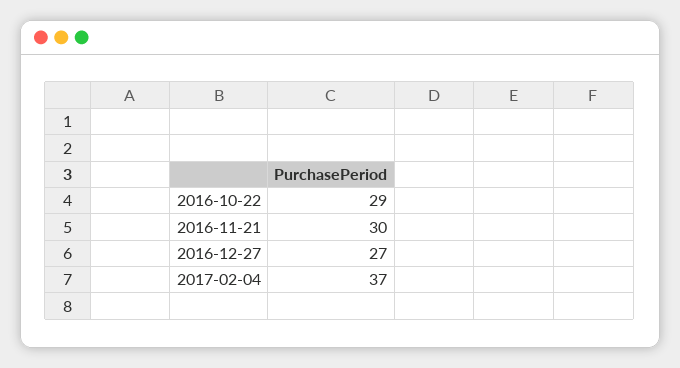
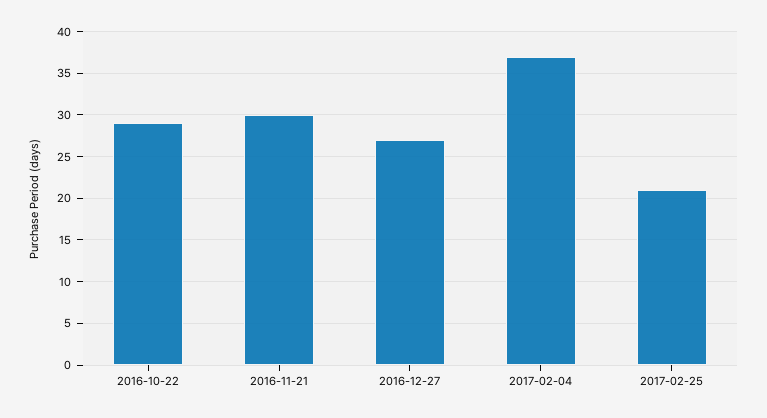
2017-02-25: none -> 21

